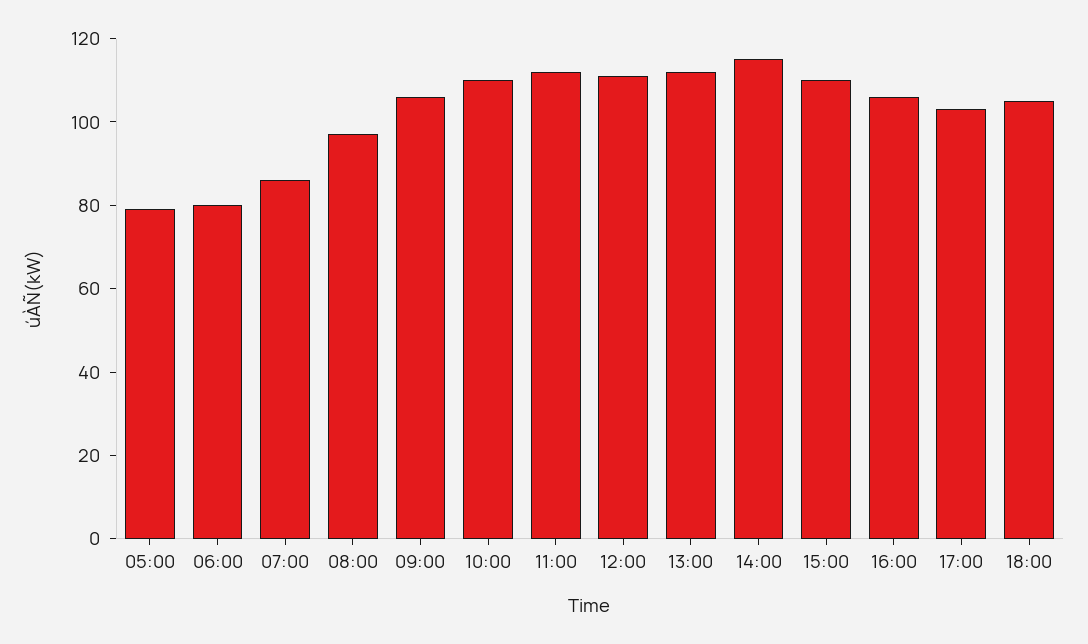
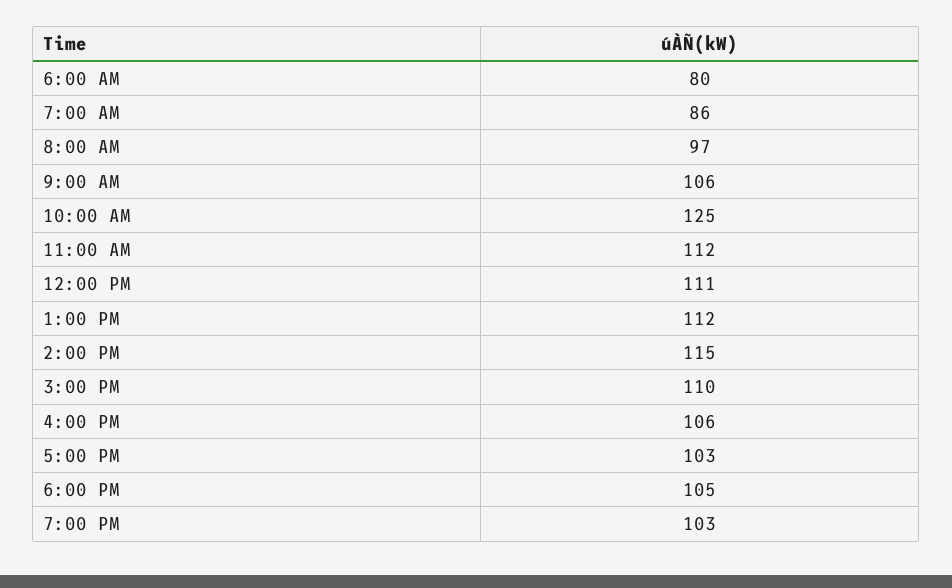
05:00: 80 -> none
10:00: 110 -> 125
7:00 PM: none -> 103

